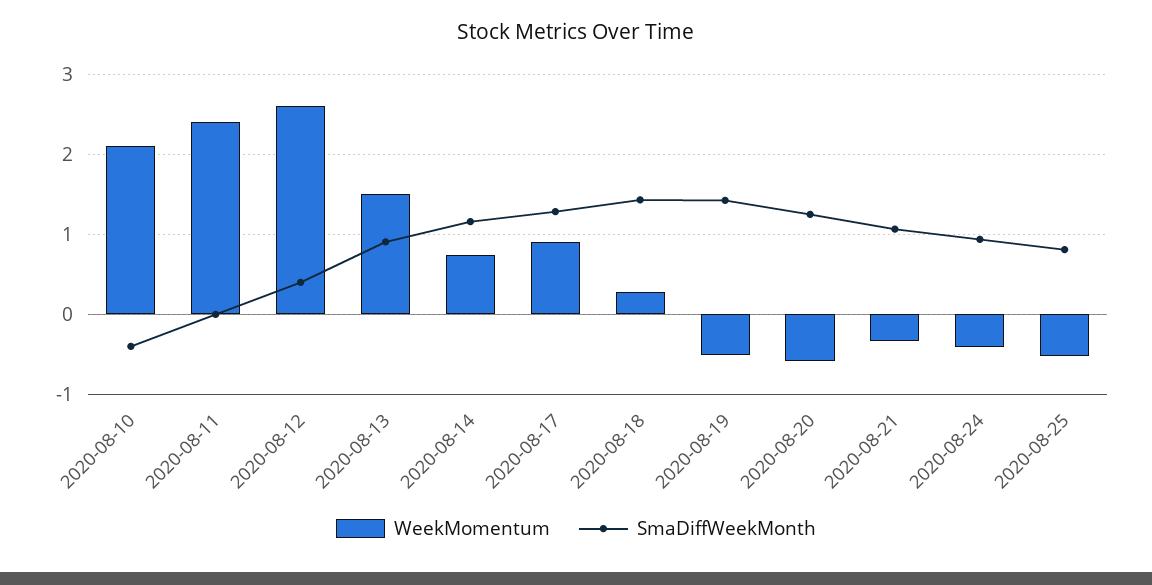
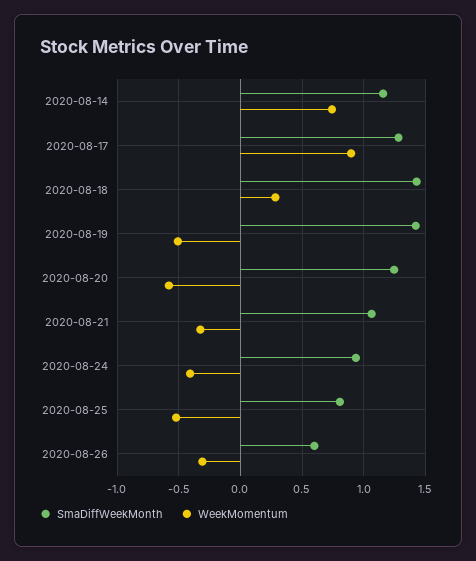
WeekMomentum, 2020-08-10: 2.1 -> none
SmaDiffWeekMonth, 2020-08-10: -0.4 -> none
WeekMomentum, 2020-08-11: 2.4 -> none
SmaDiffWeekMonth, 2020-08-11: 0 -> none
WeekMomentum, 2020-08-12: 2.6 -> none
SmaDiffWeekMonth, 2020-08-12: 0.4 -> none
WeekMomentum, 2020-08-13: 1.5 -> none
SmaDiffWeekMonth, 2020-08-13: 0.9 -> none
SmaDiffWeekMonth, 2020-08-26: none -> 0.6
WeekMomentum, 2020-08-26: none -> -0.3

